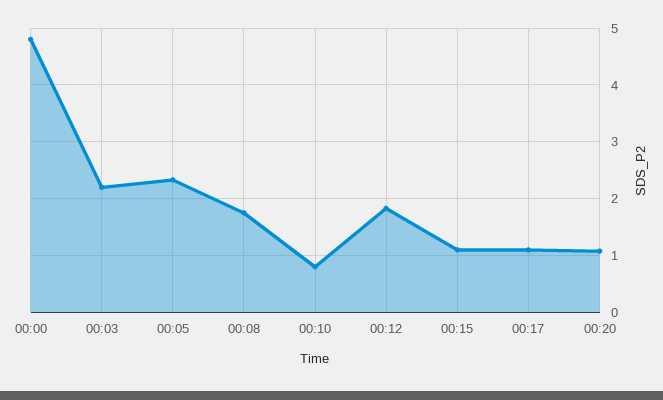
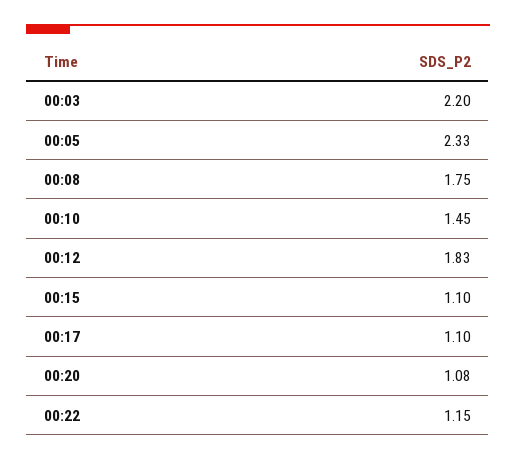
00:00: 4.8 -> none
00:10: 0.8 -> 1.45
00:22: none -> 1.15

